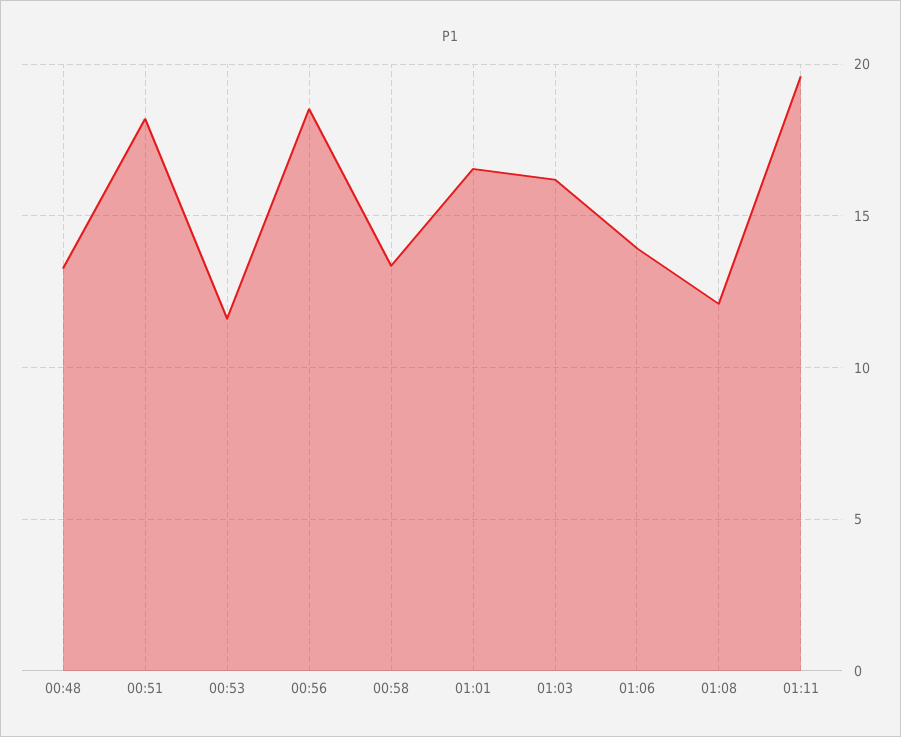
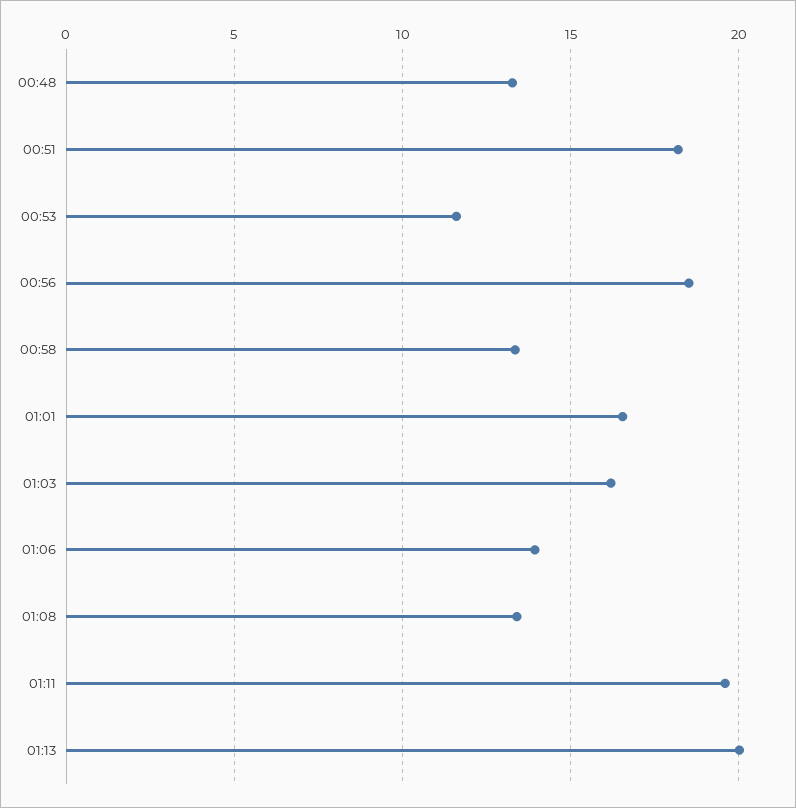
01:08: 12 -> 13.5
01:13: none -> 20

